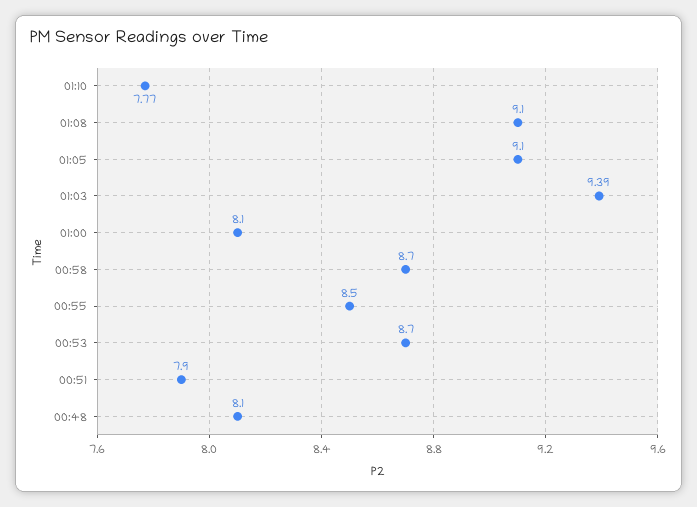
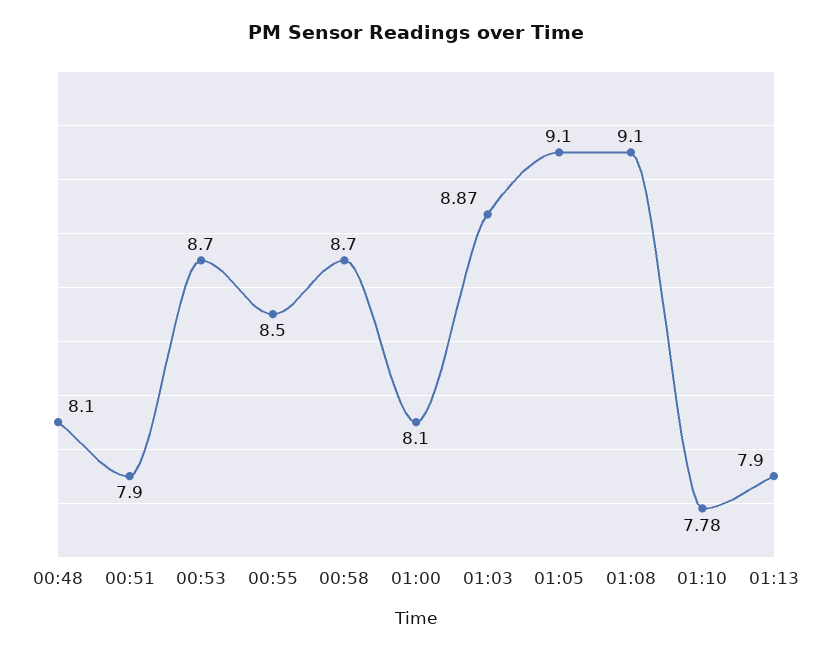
01:10: 7.77 -> 7.78
01:03: 9.39 -> 8.87
01:13: none -> 7.9

